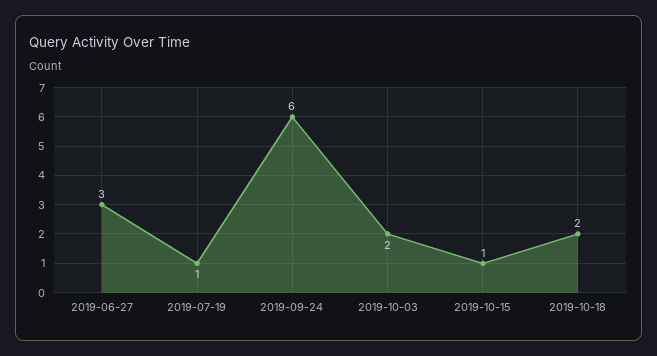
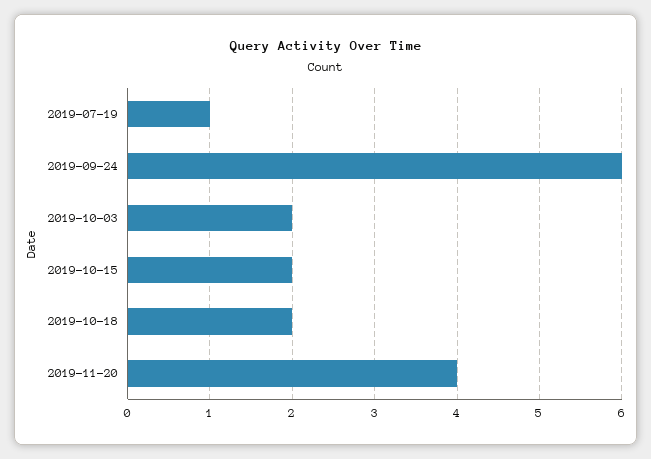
2019-06-27: 3 -> none
2019-10-15: 1 -> 2
2019-11-20: none -> 4

